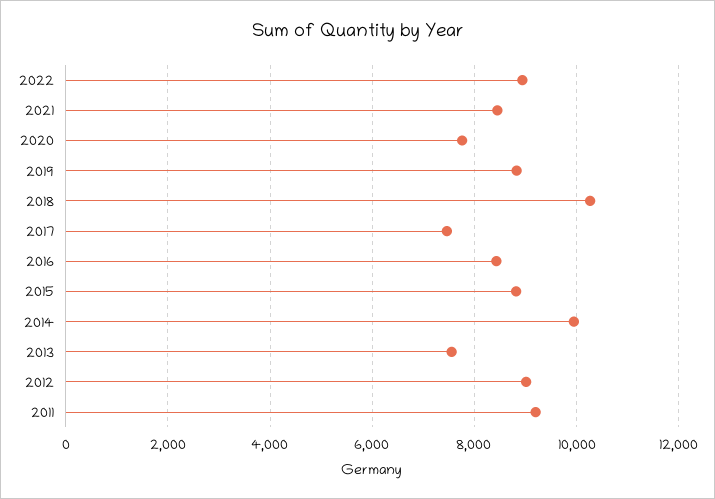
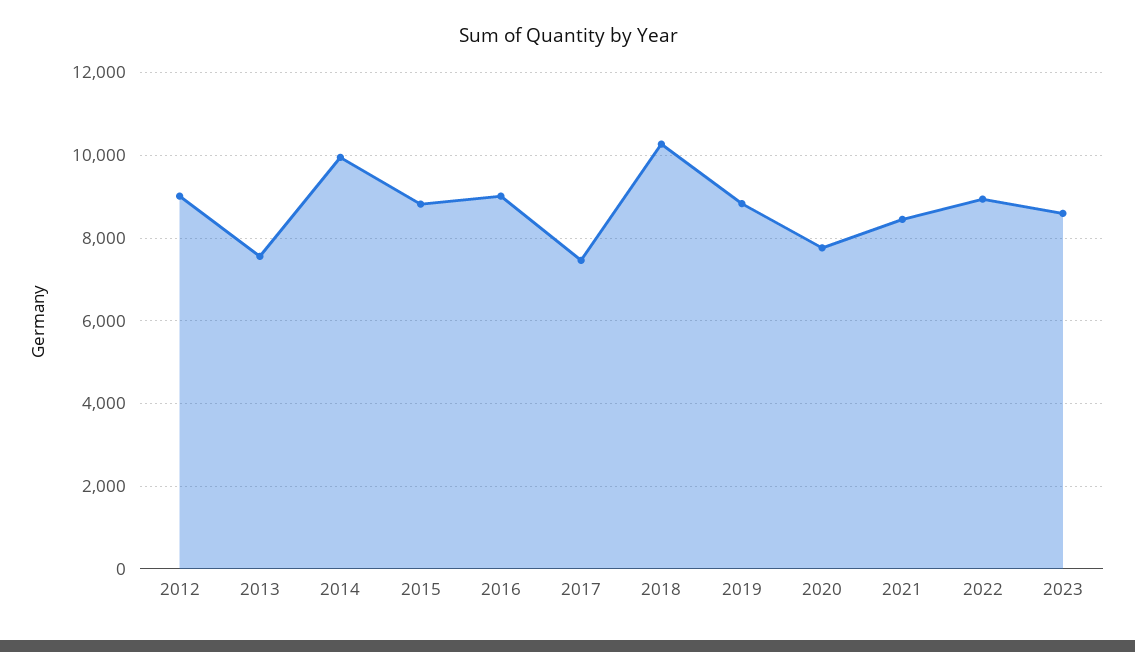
2016: 8400 -> 9000
2011: 9200 -> none
2023: none -> 8600

